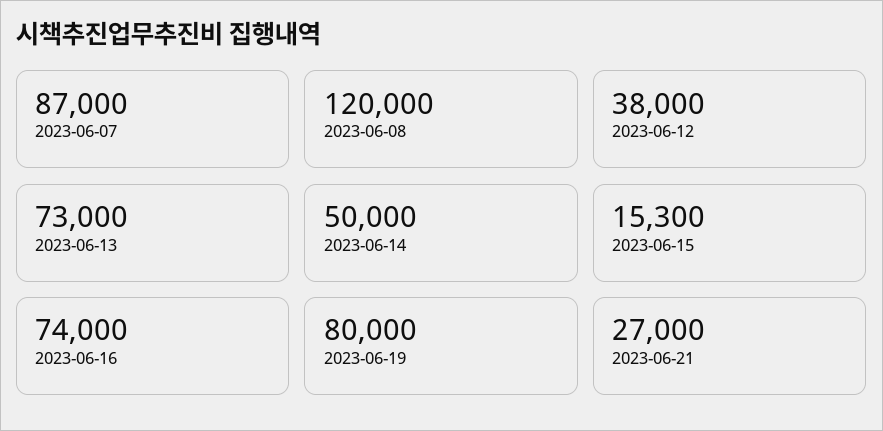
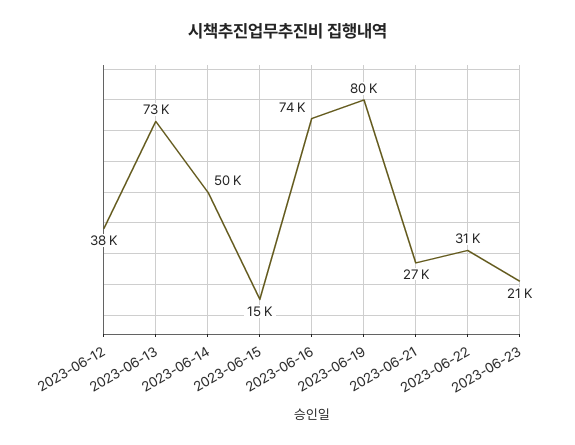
2023-06-07: 87000 -> none
2023-06-08: 120000 -> none
2023-06-22: none -> 31000
2023-06-23: none -> 21000

